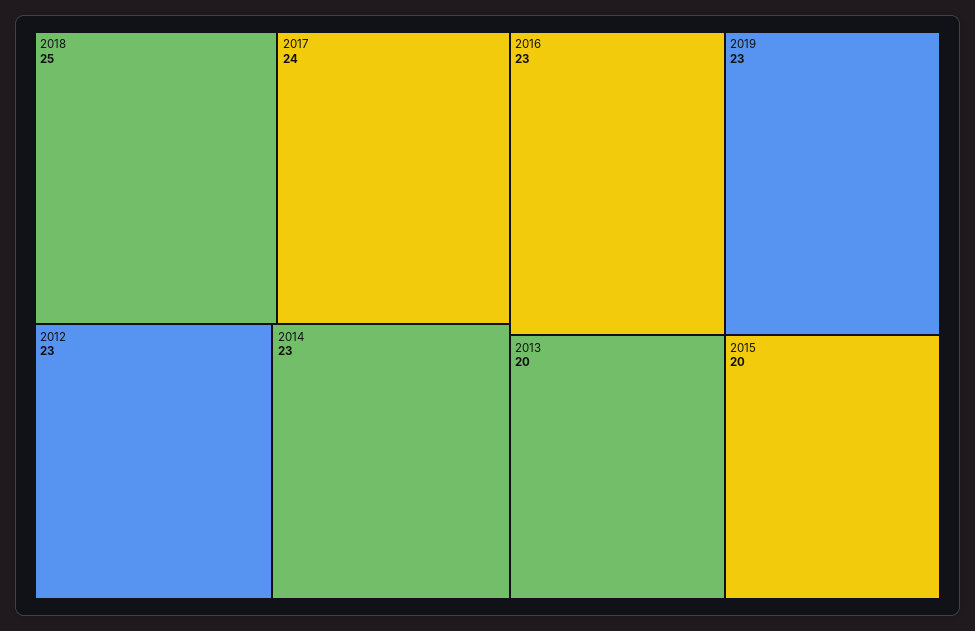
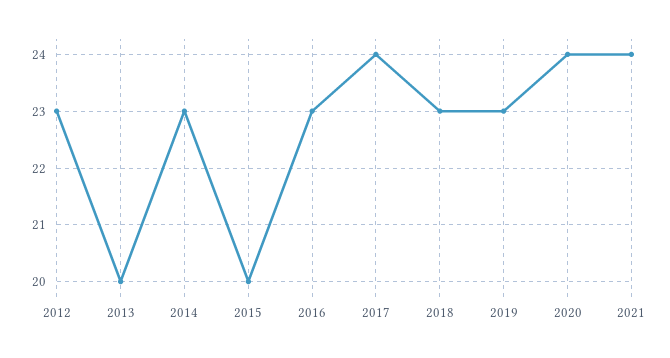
2018: 25 -> 23
2020: none -> 24
2021: none -> 24

